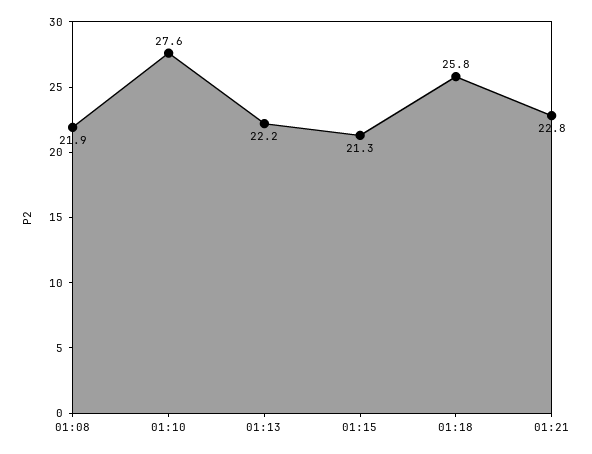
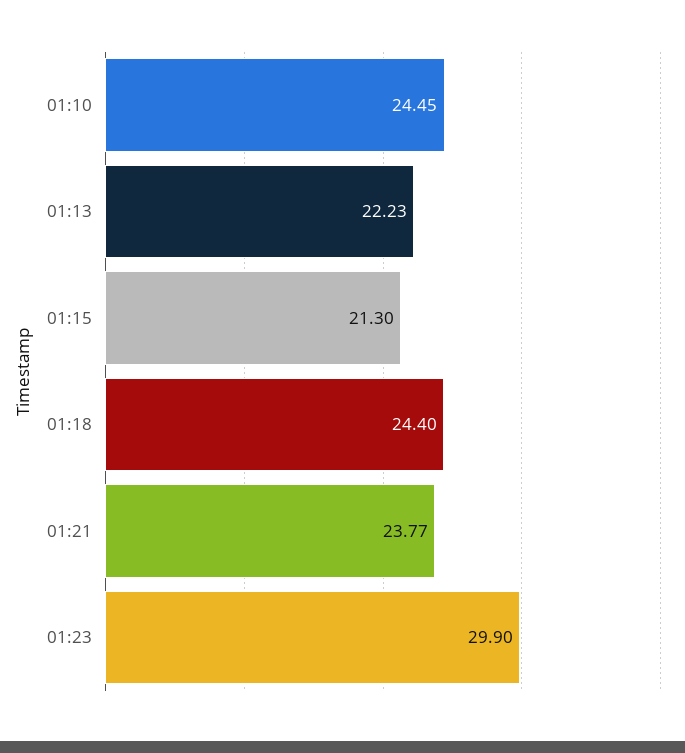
01:08: 21.9 -> none
01:10: 27.6 -> 24.45
01:18: 25.8 -> 24.4
01:21: 22.8 -> 23.77
01:23: none -> 29.9

